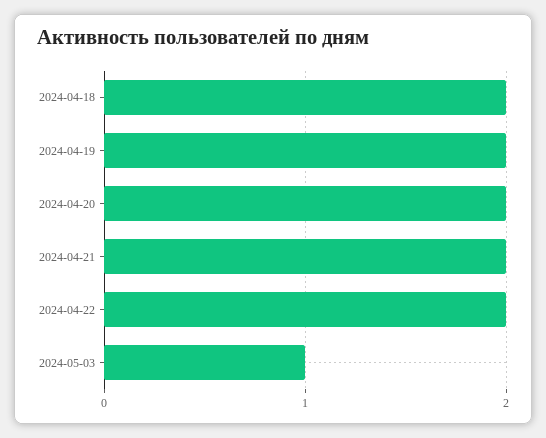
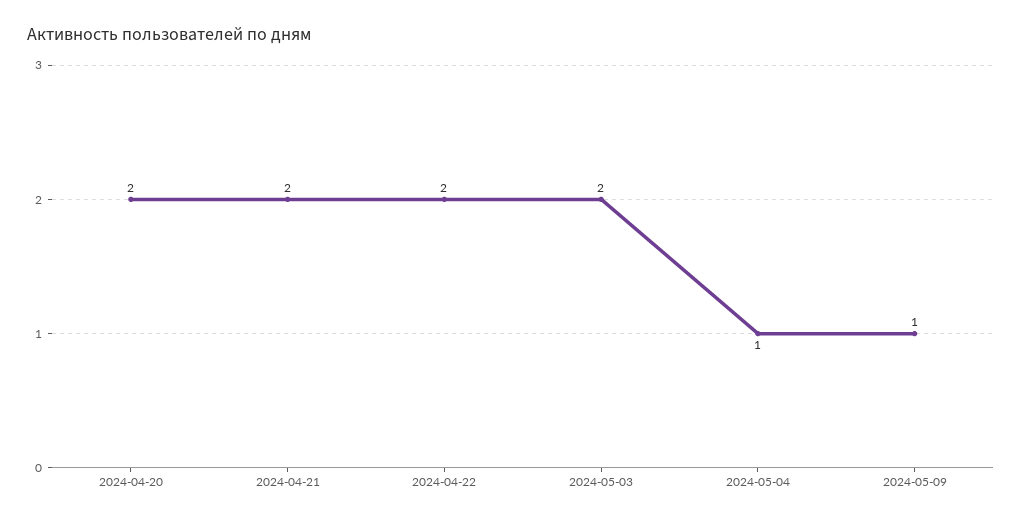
2024-04-18: 2 -> none
2024-04-19: 2 -> none
2024-05-03: 1 -> 2
2024-05-04: none -> 1
2024-05-09: none -> 1

